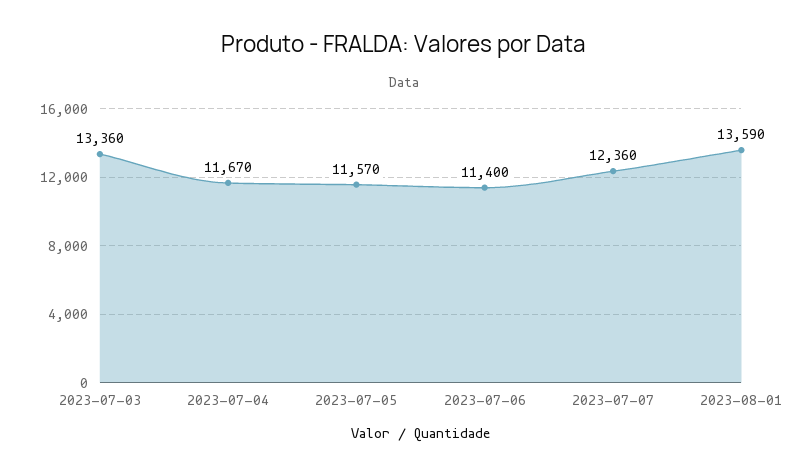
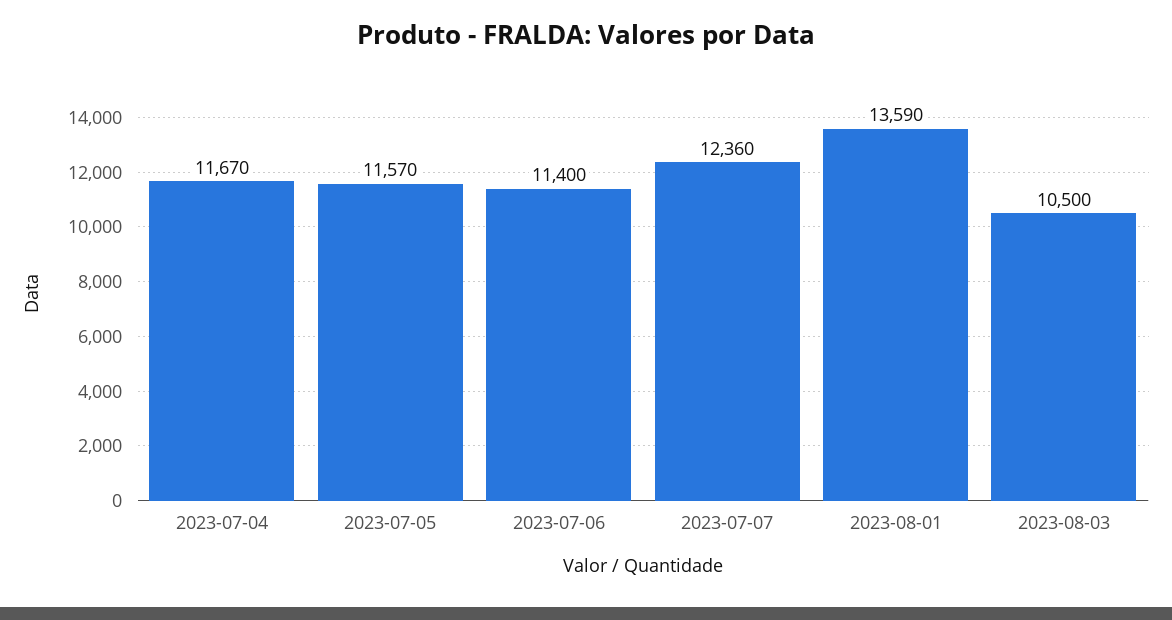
2023-07-03: 13360 -> none
2023-08-03: none -> 10500

